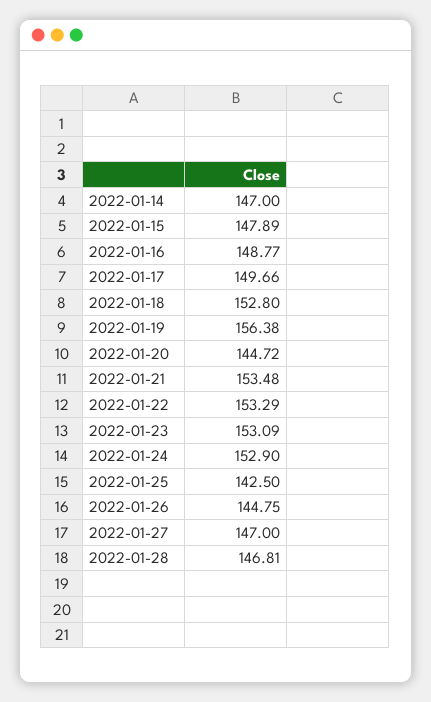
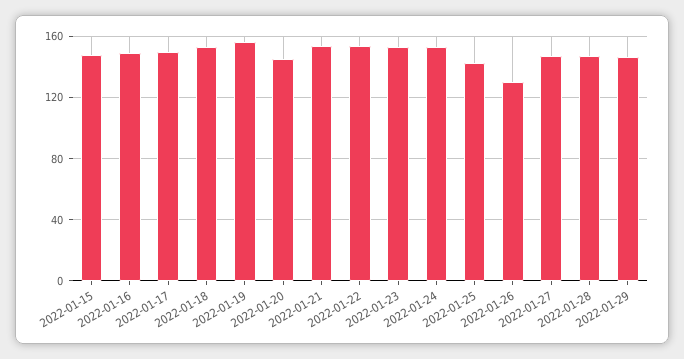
2022-01-14: 147 -> none
2022-01-26: 144.75 -> 130
2022-01-29: none -> 145

